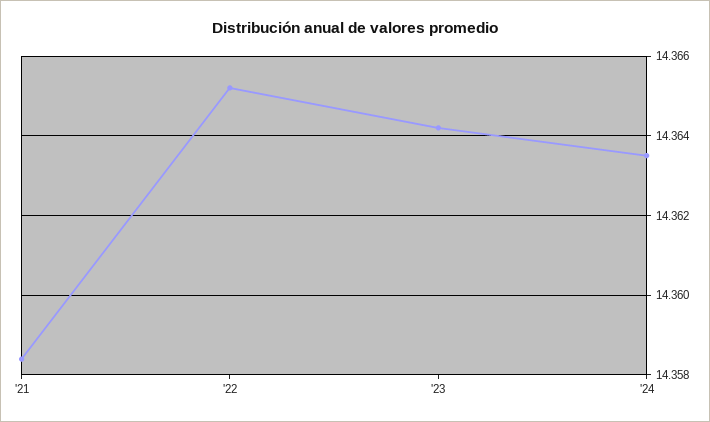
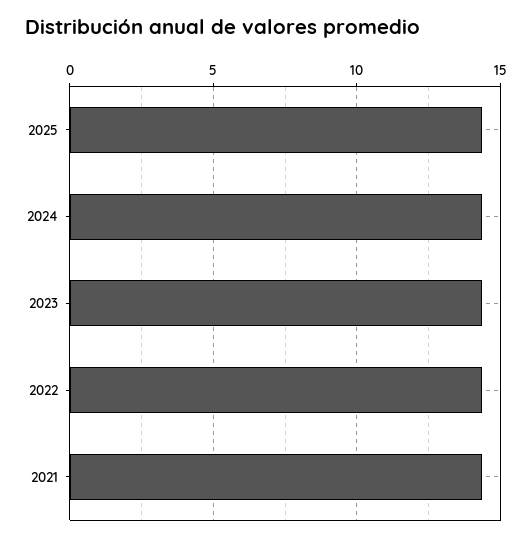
2025: none -> 14.5

